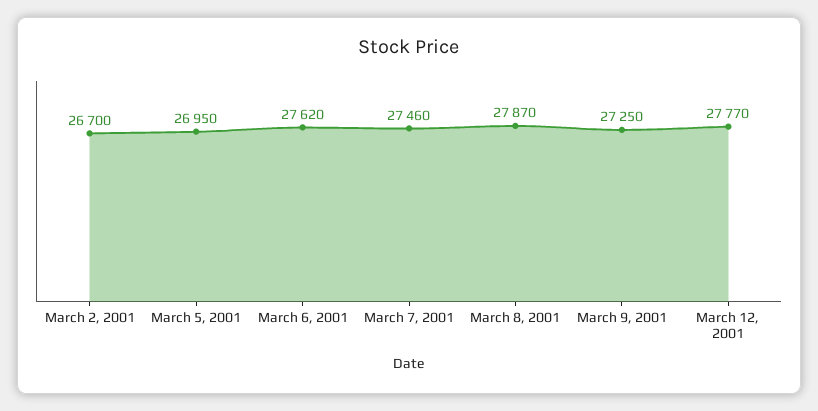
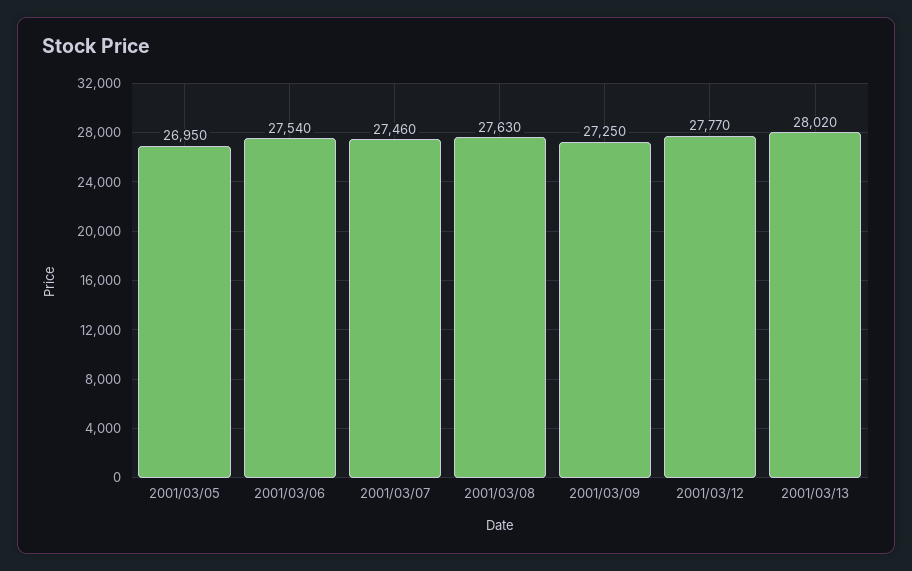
March 2, 2001: 26700 -> none
March 6, 2001: 27620 -> 27540
March 8, 2001: 27870 -> 27630
2001/03/13: none -> 28020

